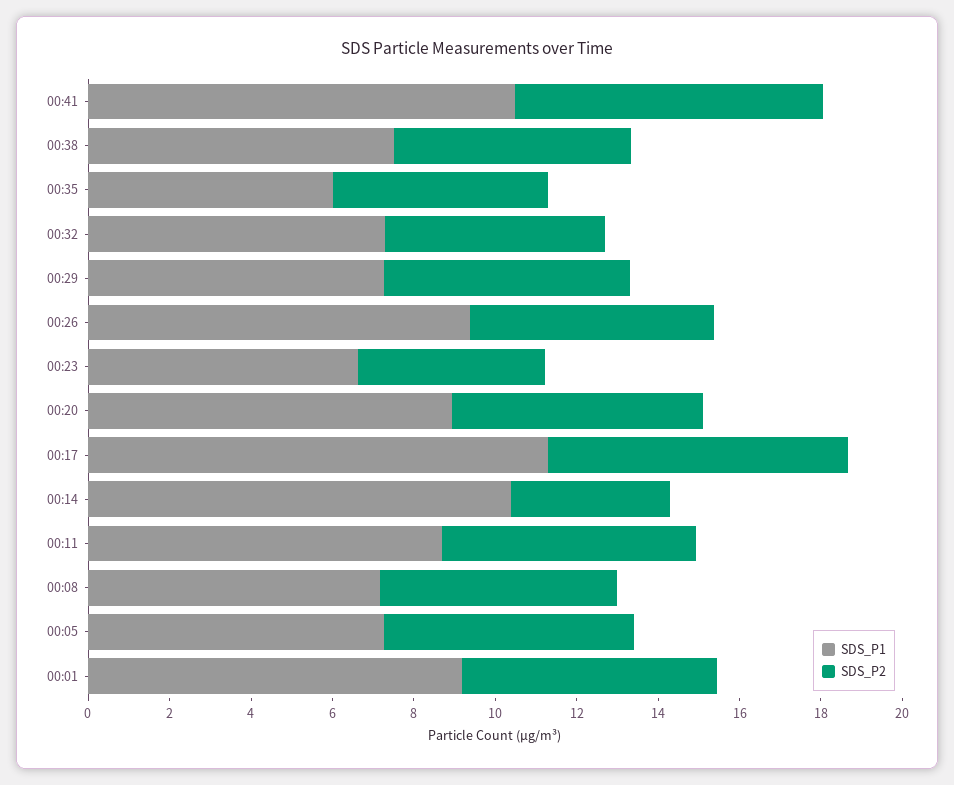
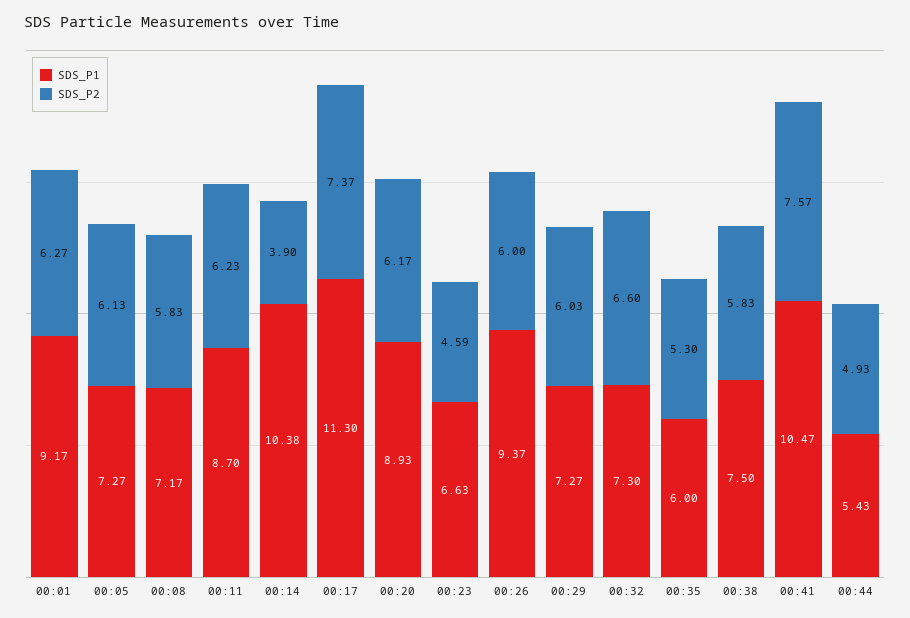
SDS_P2, 00:32: 5.5 -> 6.6
SDS_P1, 00:44: none -> 5.43
SDS_P2, 00:44: none -> 4.93

